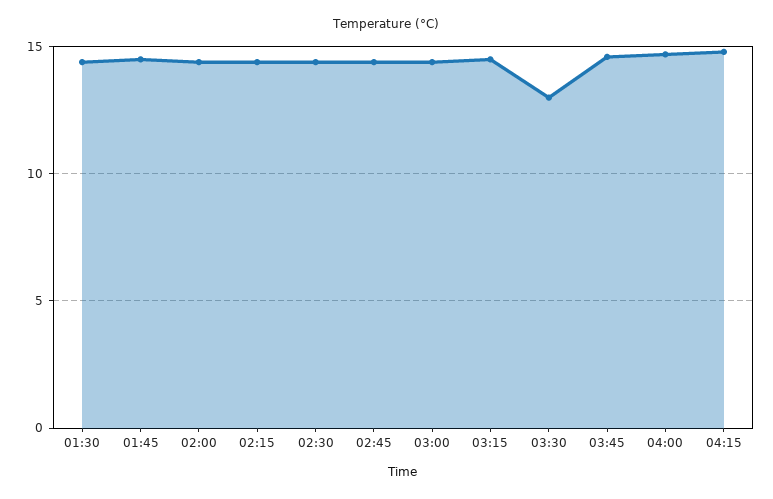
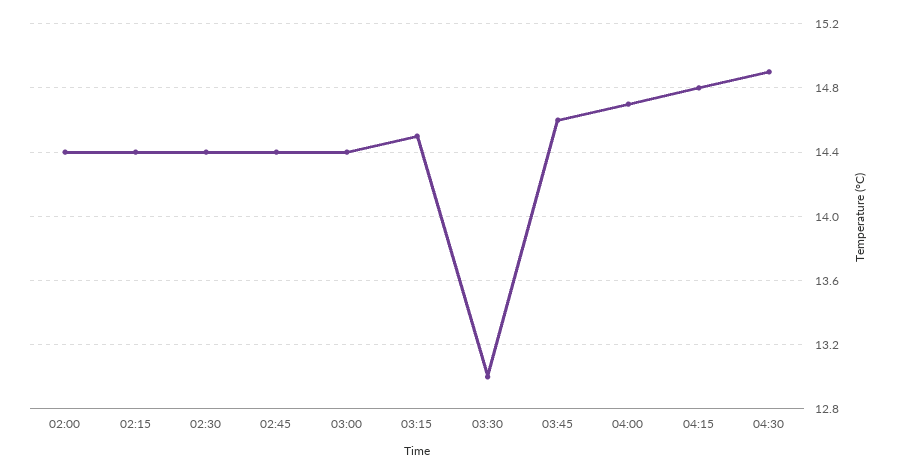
01:30: 14.5 -> none
01:45: 14.5 -> none
04:30: none -> 14.9

